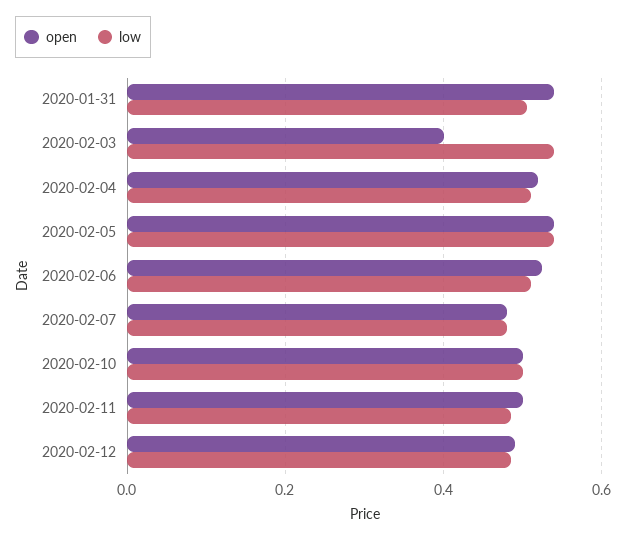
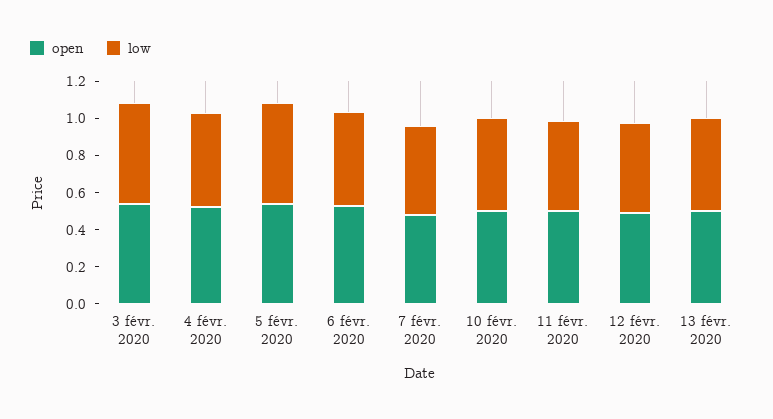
open, 2020-01-31: 0.54 -> none
low, 2020-01-31: 0.5 -> none
open, 2020-02-03: 0.4 -> 0.55
open, 13 févr. 2020: none -> 0.5
low, 13 févr. 2020: none -> 0.5

